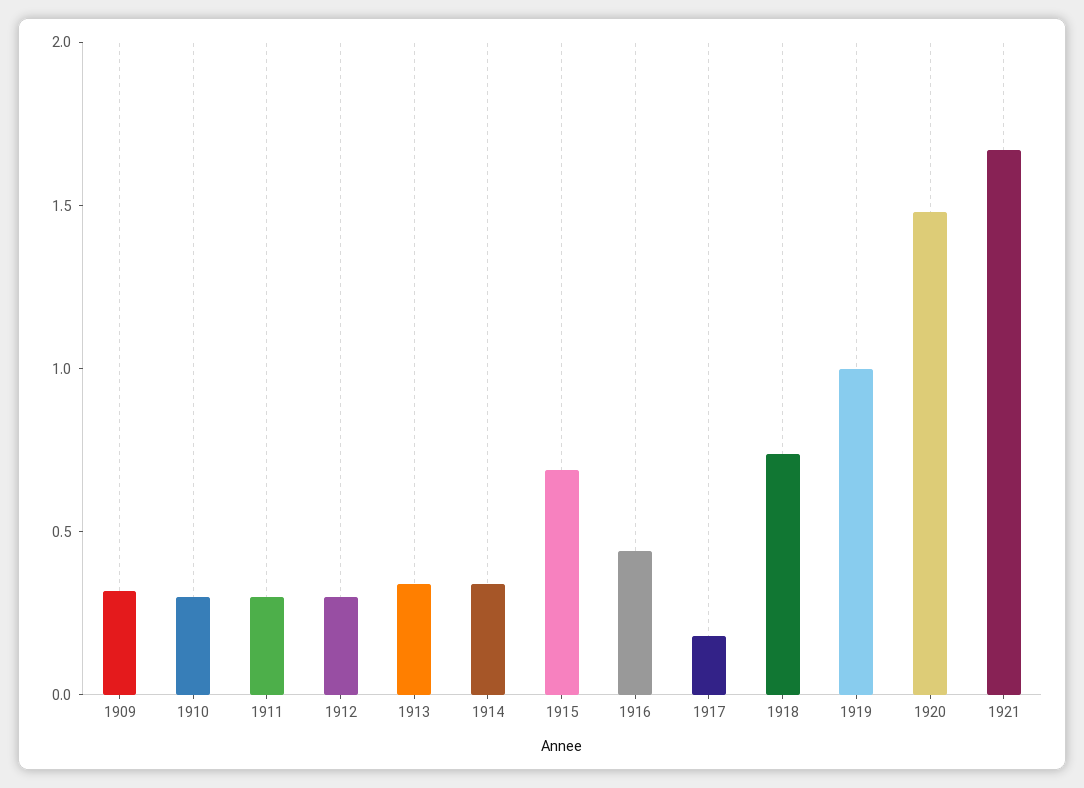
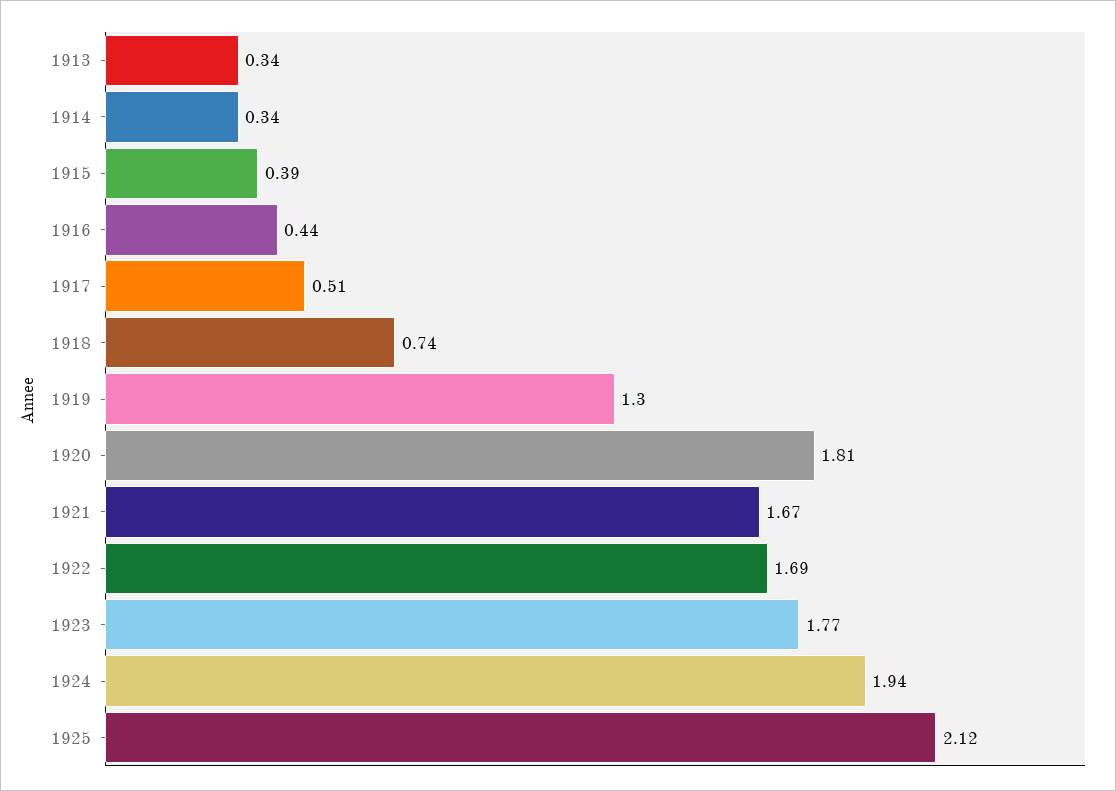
1909: 0.3 -> none
1910: 0.3 -> none
1911: 0.3 -> none
1912: 0.3 -> none
1915: 0.7 -> 0.39
1917: 0.2 -> 0.51
1919: 1 -> 1.3
1920: 1.5 -> 1.81
1922: none -> 1.69
1923: none -> 1.77
1924: none -> 1.94
1925: none -> 2.12

